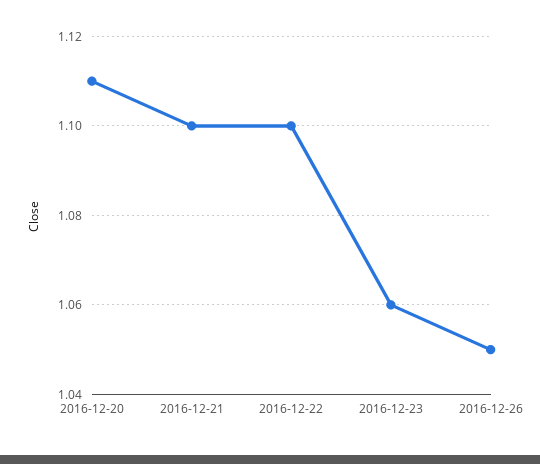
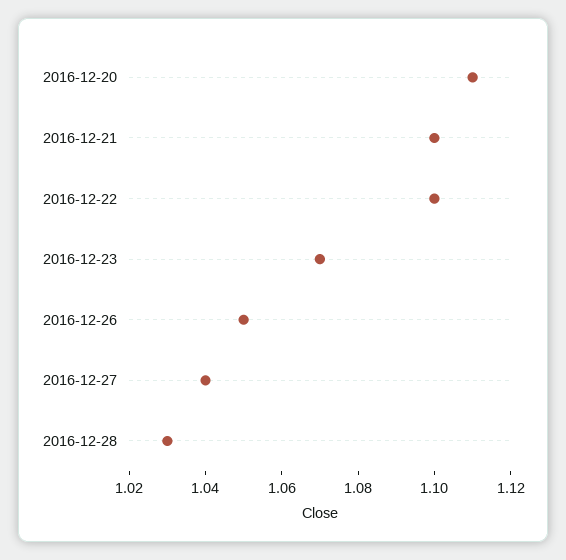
2016-12-23: 1.06 -> 1.07
2016-12-27: none -> 1.04
2016-12-28: none -> 1.03

